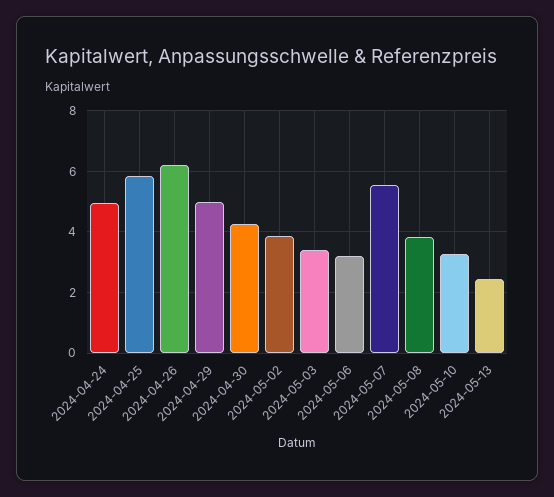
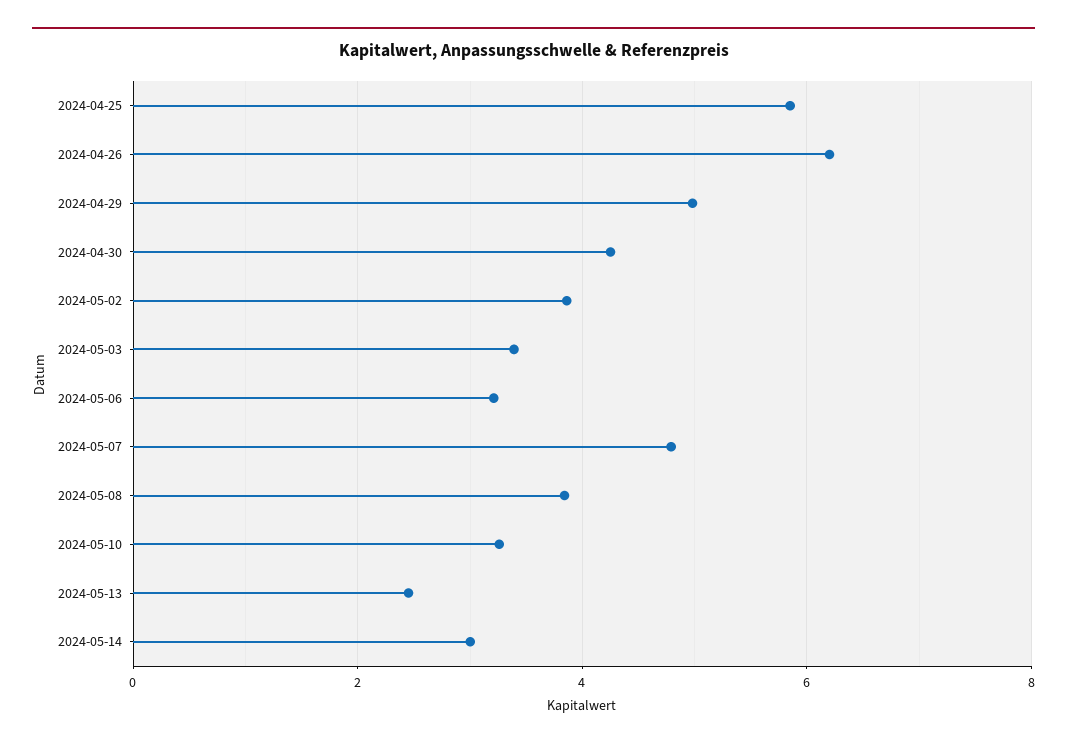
2024-04-24: 5 -> none
2024-05-07: 5.6 -> 4.8
2024-05-14: none -> 3

